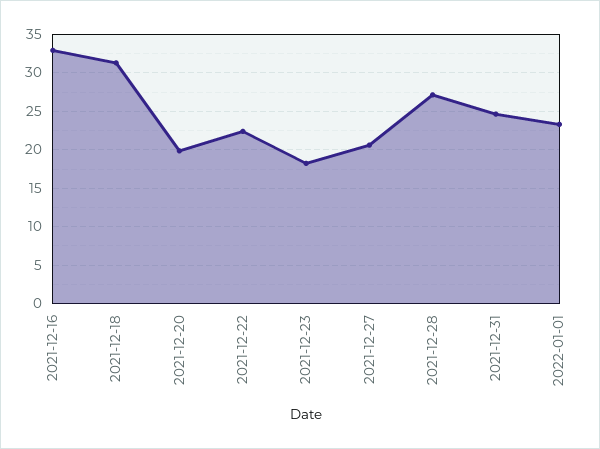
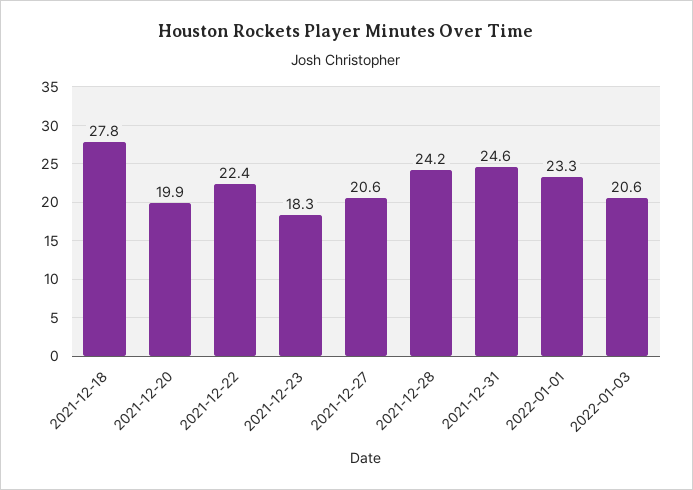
2021-12-16: 33 -> none
2021-12-18: 31 -> 27.8
2021-12-28: 27 -> 24.2
2022-01-03: none -> 20.6

